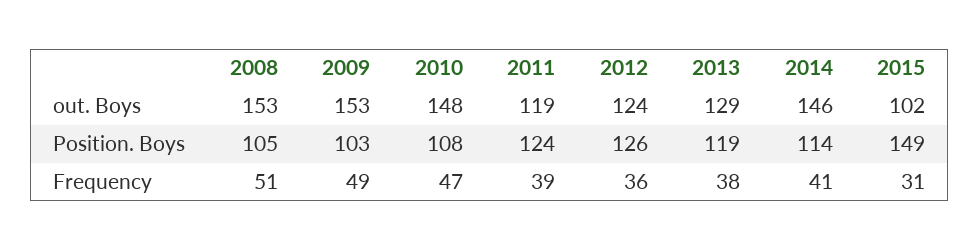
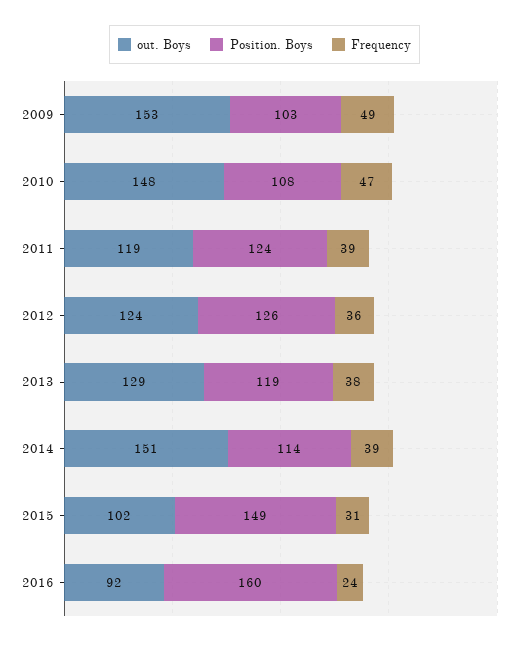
out. Boys, 2008: 153 -> none
out. Boys, 2014: 146 -> 151
Position. Boys, 2008: 105 -> none
Frequency, 2008: 51 -> none
Frequency, 2014: 41 -> 39
out. Boys, 2016: none -> 92
Position. Boys, 2016: none -> 160
Frequency, 2016: none -> 24

